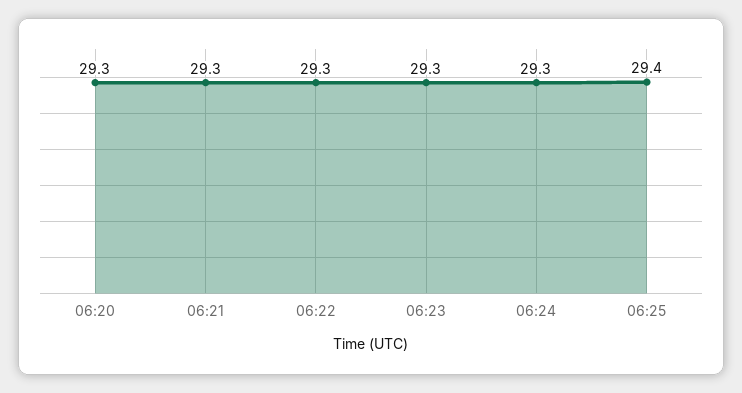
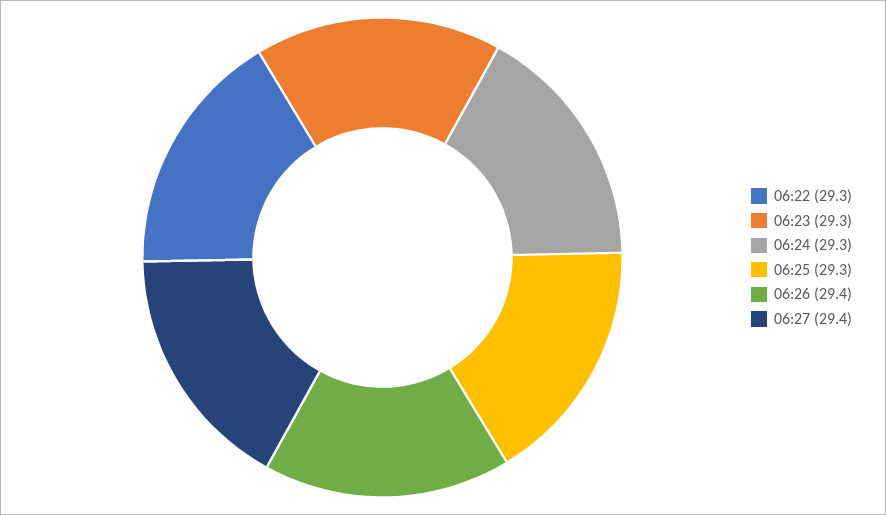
06:20: 29.3 -> none
06:21: 29.3 -> none
06:25: 29.4 -> 29.3
06:26: none -> 29.4
06:27: none -> 29.4

